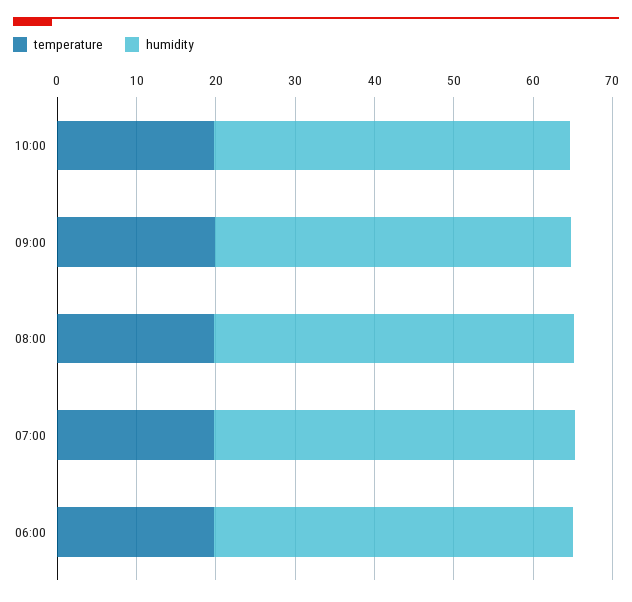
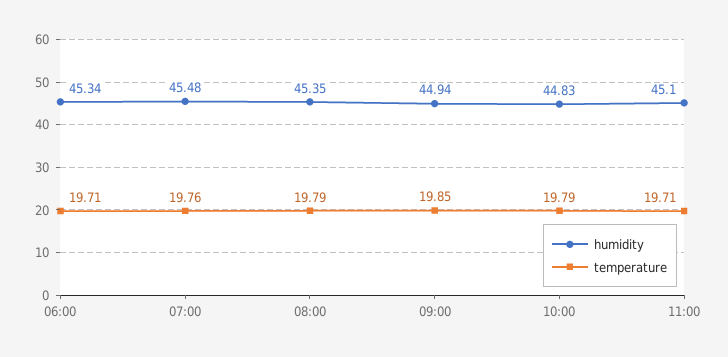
humidity, 11:00: none -> 45.1
temperature, 11:00: none -> 19.71

